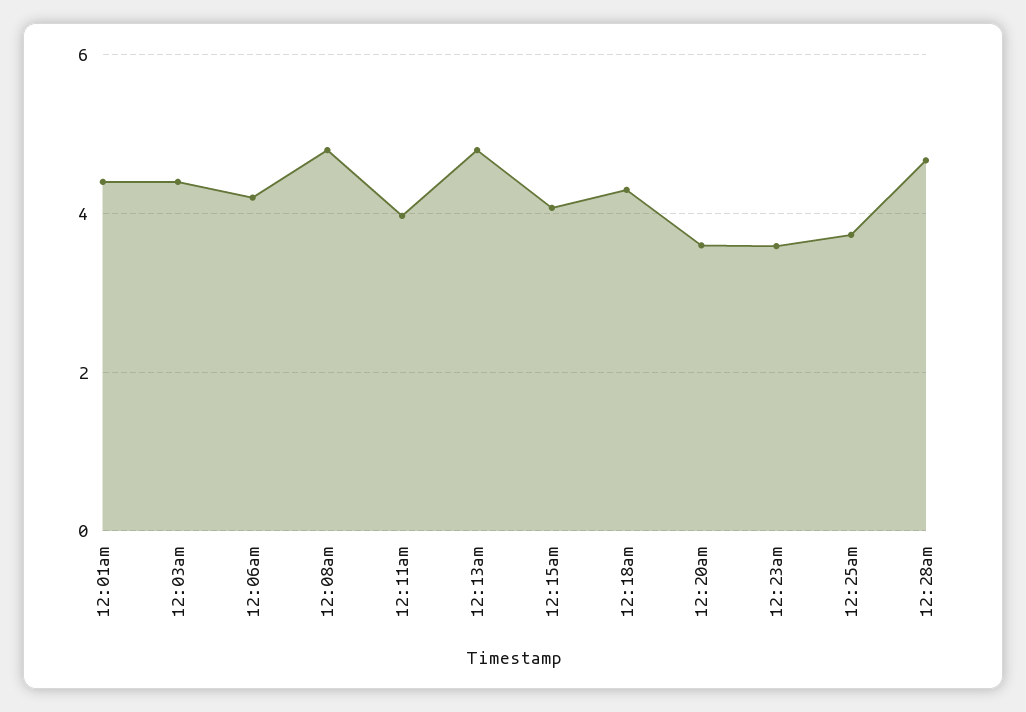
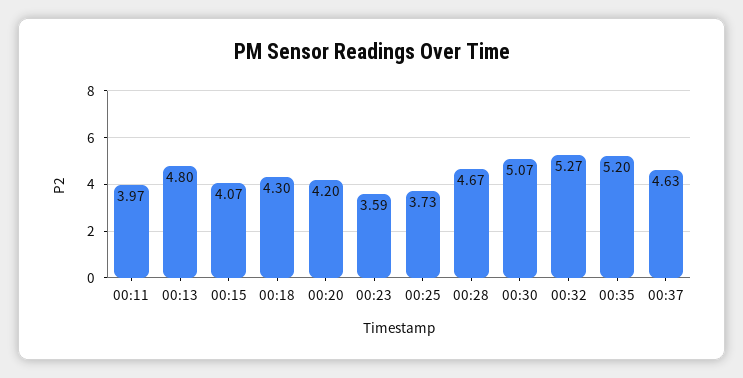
12:01am: 4.4 -> none
12:03am: 4.4 -> none
12:06am: 4.2 -> none
12:08am: 4.8 -> none
12:20am: 3.6 -> 4.2
00:30: none -> 5.07
00:32: none -> 5.27
00:35: none -> 5.2
00:37: none -> 4.63

